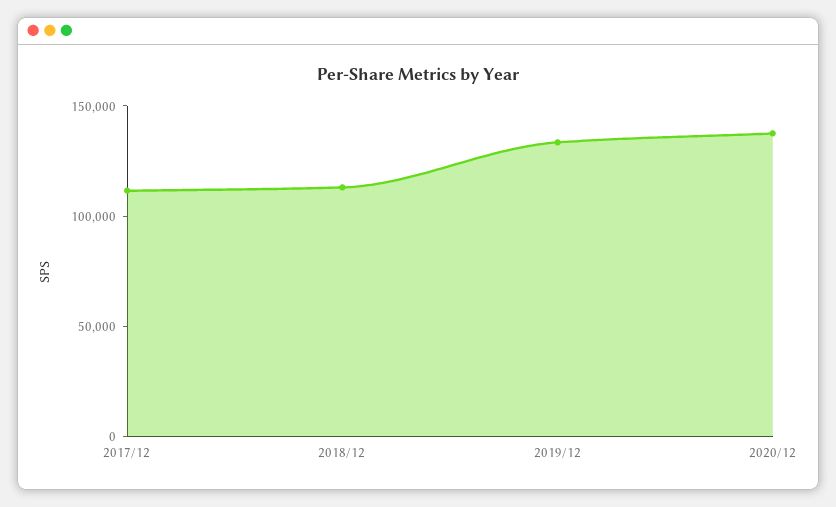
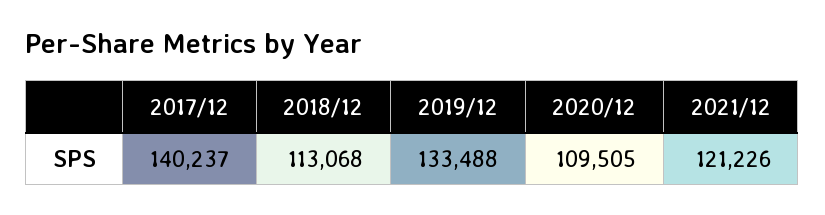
2017/12: 110000 -> 140237
2020/12: 140000 -> 109505
2021/12: none -> 121226

